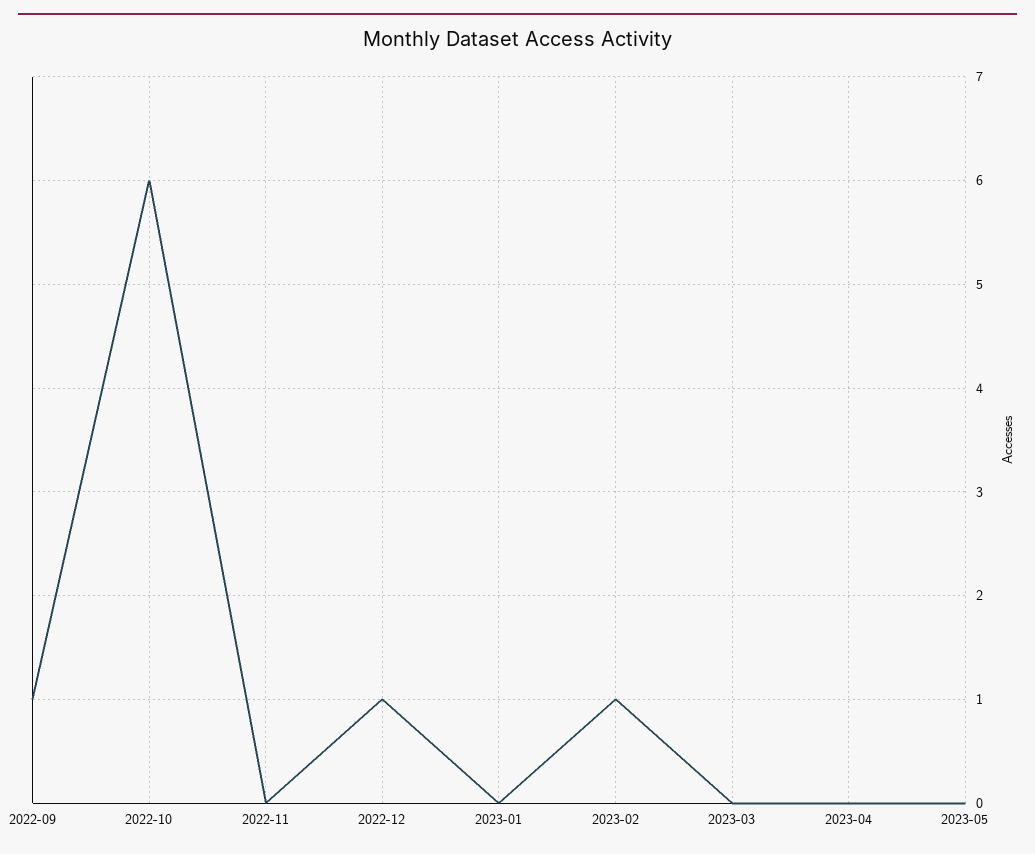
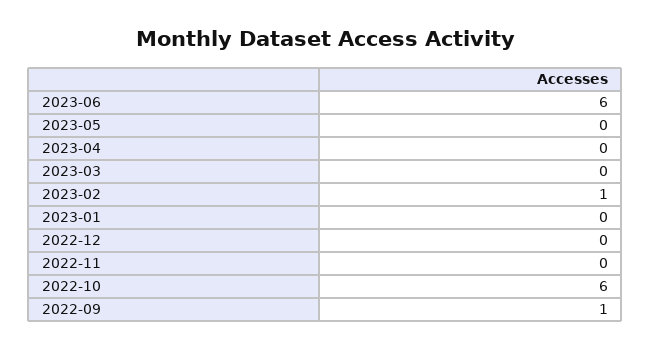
2022-12: 1 -> 0
2023-06: none -> 6

